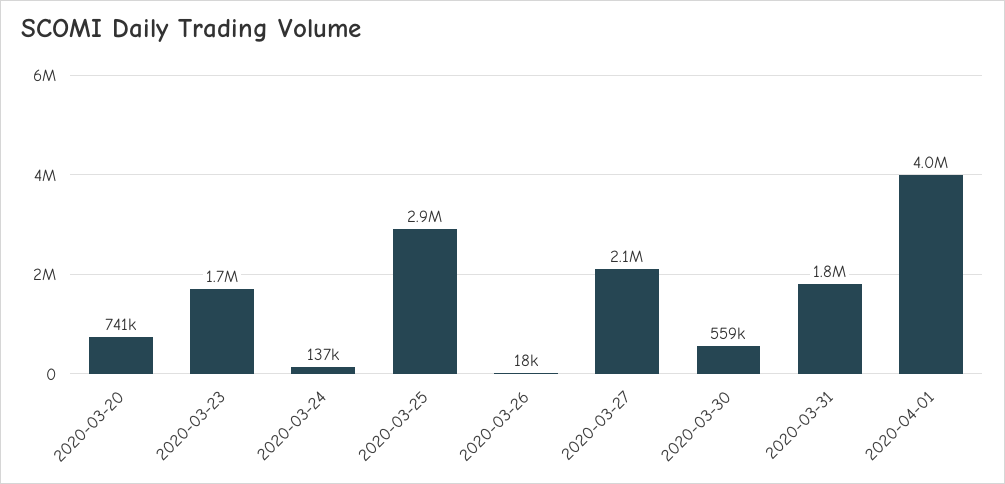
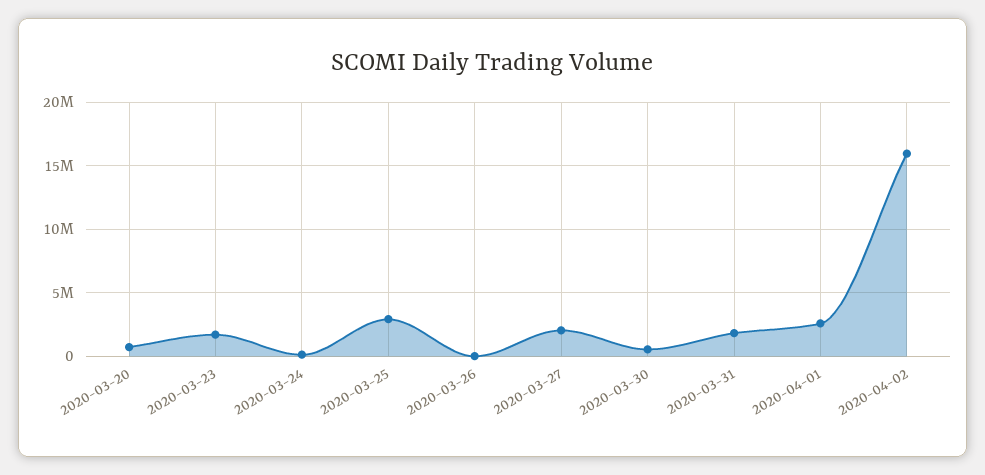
2020-04-01: 4000000 -> 2500000
2020-04-02: none -> 16000000

